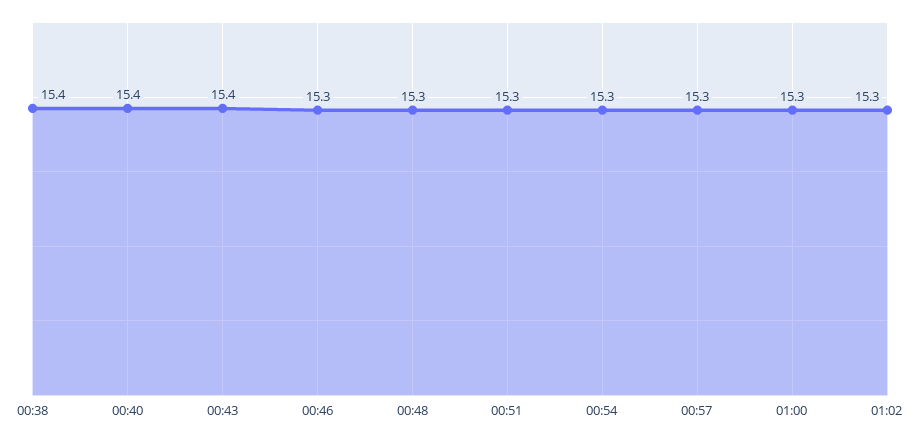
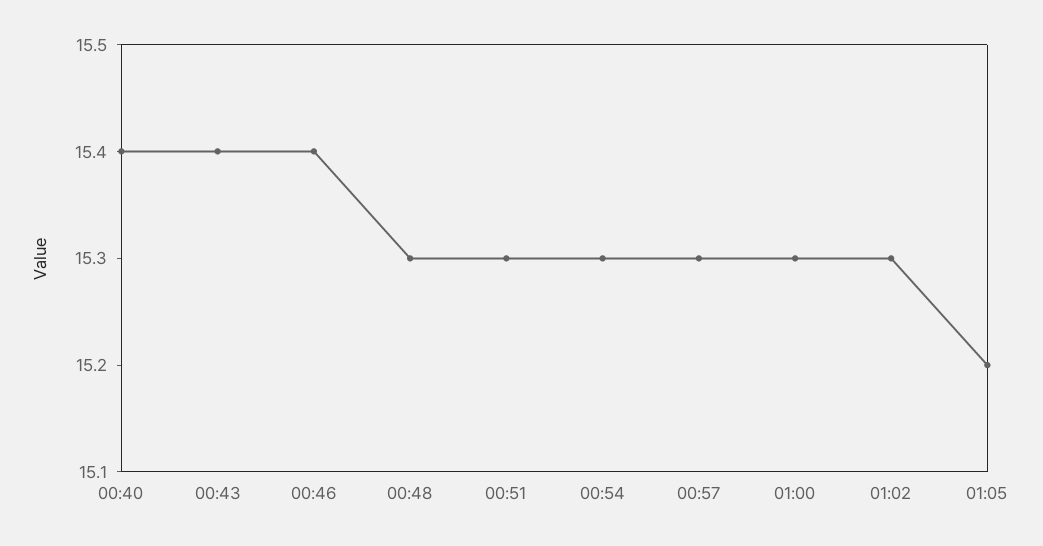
00:38: 15.4 -> none
00:46: 15.3 -> 15.4
01:05: none -> 15.2

